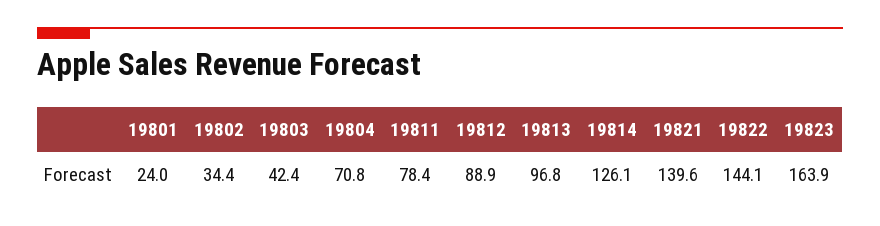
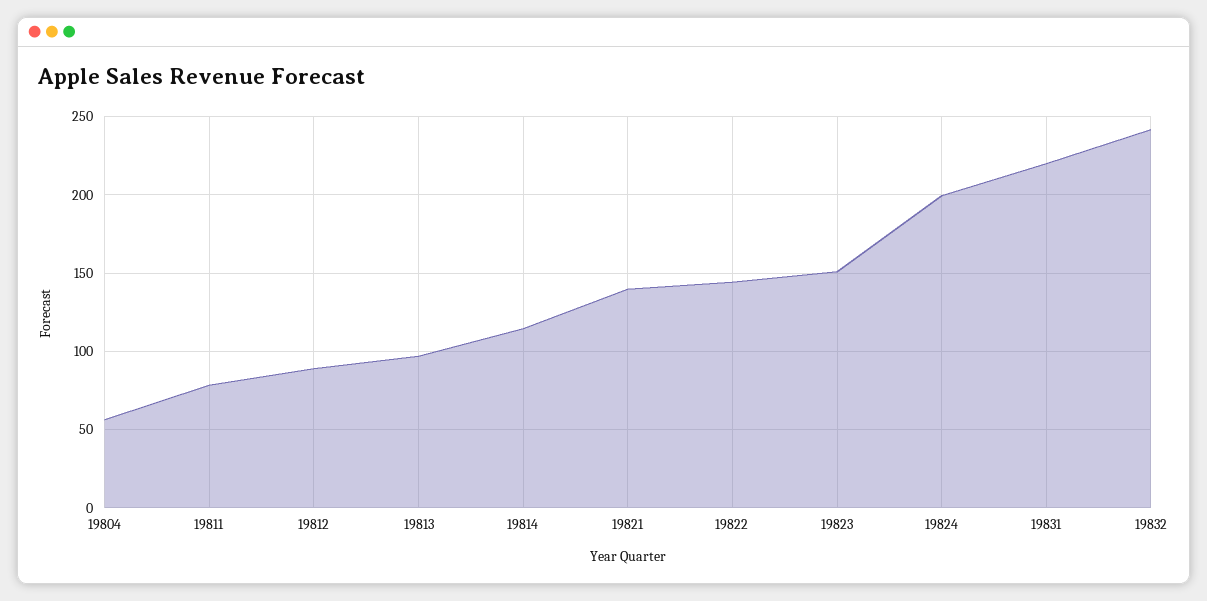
19801: 24 -> none
19802: 34.4 -> none
19803: 42.4 -> none
19804: 70.8 -> 55
19814: 126.1 -> 115
19823: 163.9 -> 150
19824: none -> 200
19831: none -> 220
19832: none -> 240

